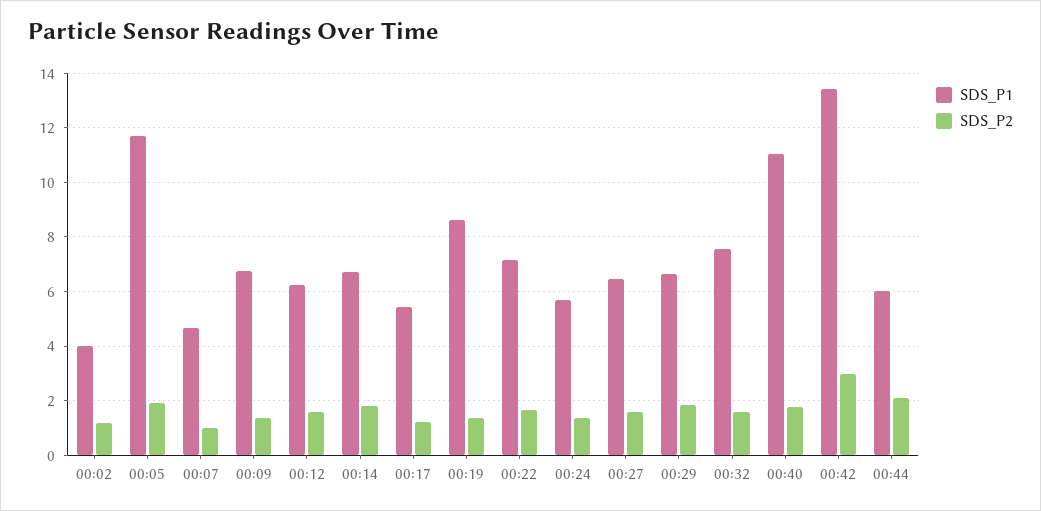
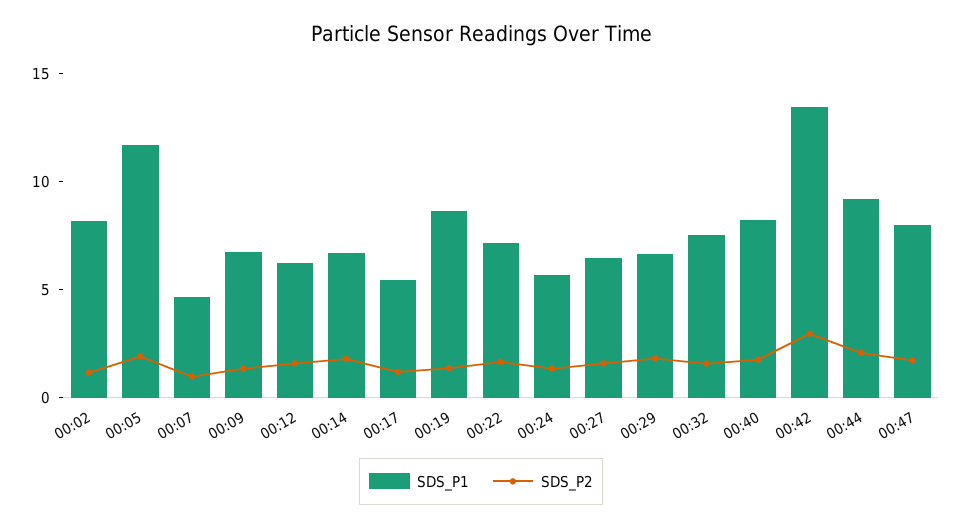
SDS_P1, 00:02: 4 -> 8
SDS_P1, 00:40: 11 -> 8
SDS_P1, 00:44: 6 -> 9
SDS_P1, 00:47: none -> 8
SDS_P2, 00:47: none -> 2

